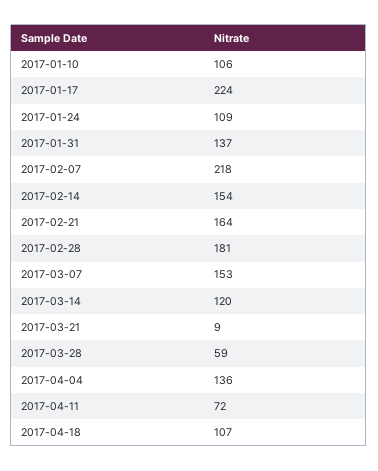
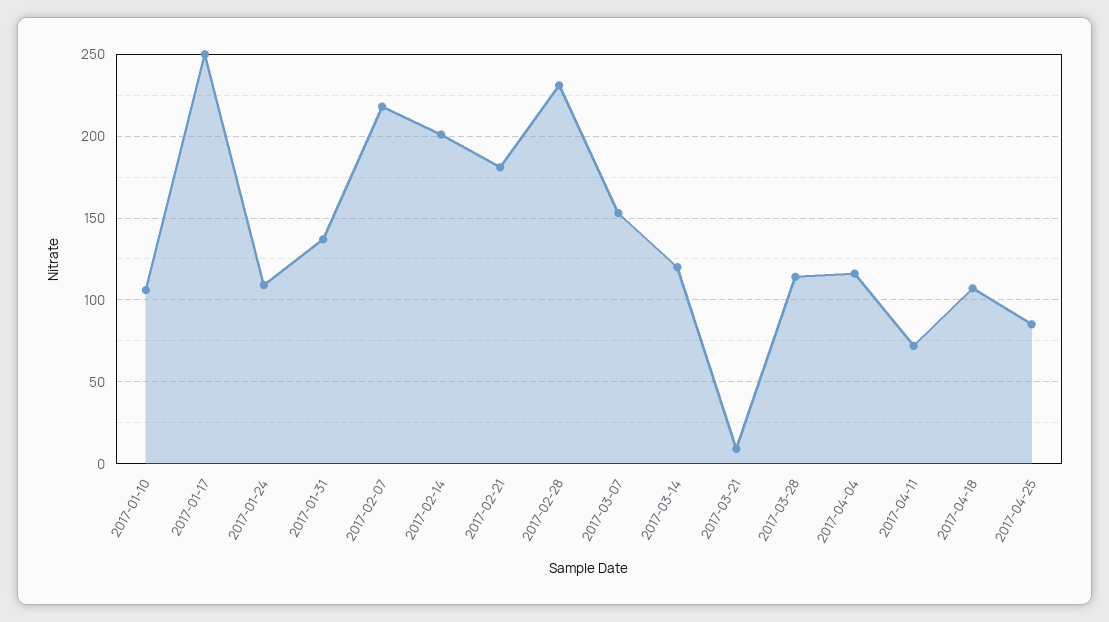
2017-01-17: 224 -> 250
2017-02-14: 154 -> 200
2017-02-21: 164 -> 180
2017-02-28: 181 -> 230
2017-03-28: 59 -> 115
2017-04-04: 136 -> 115
2017-04-25: none -> 85

